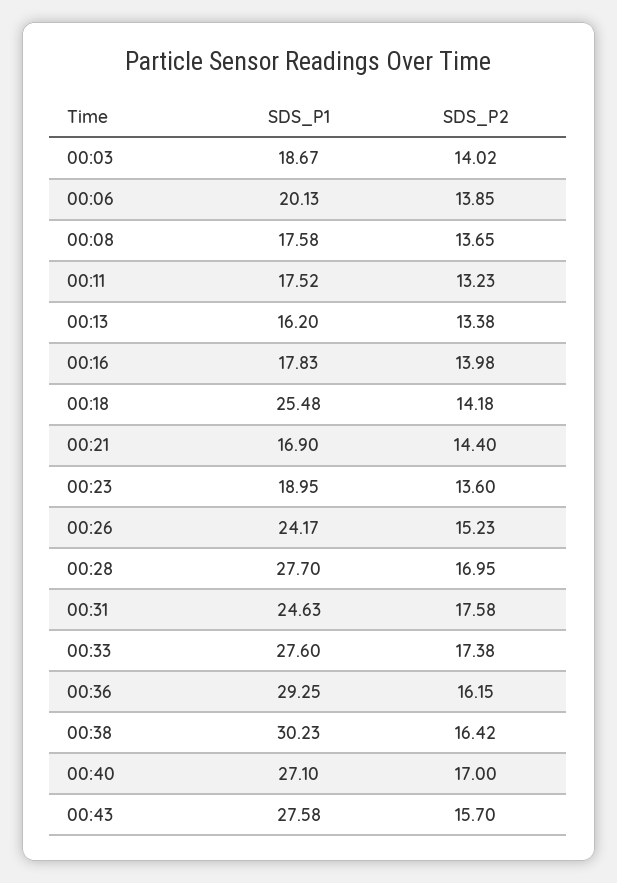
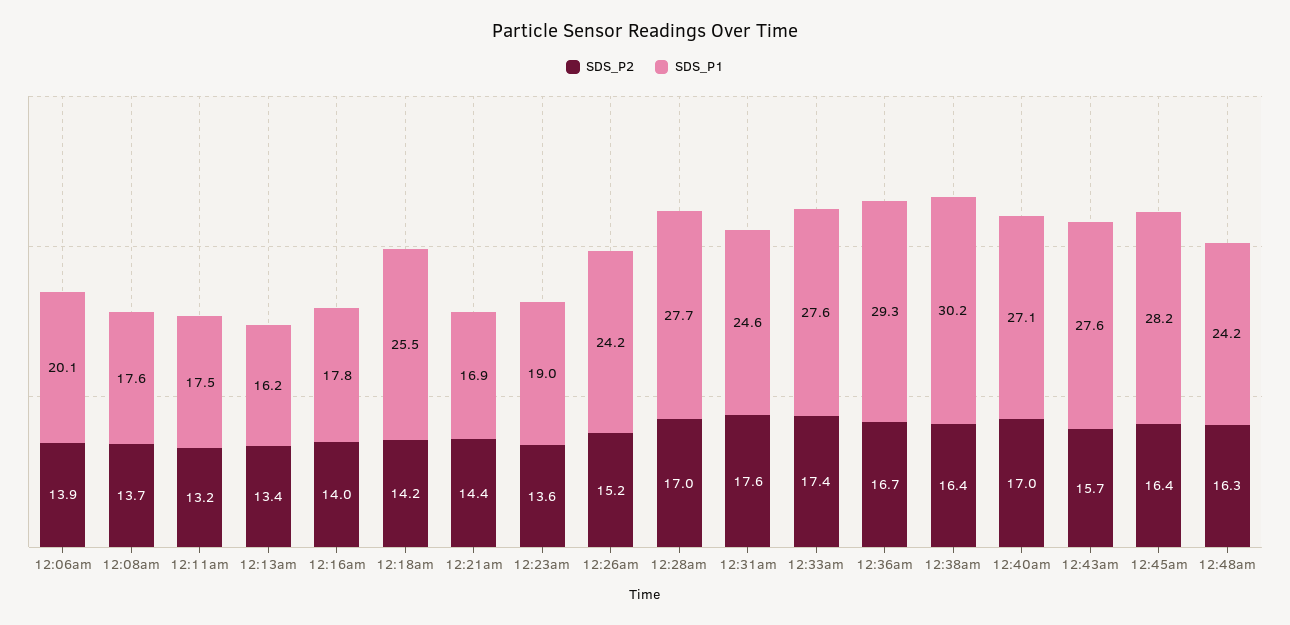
SDS_P1, 00:03: 18.67 -> none
SDS_P2, 00:03: 14.02 -> none
SDS_P2, 00:36: 16.15 -> 16.7
SDS_P2, 12:45am: none -> 16.4
SDS_P1, 12:45am: none -> 28.2
SDS_P2, 12:48am: none -> 16.3
SDS_P1, 12:48am: none -> 24.2

